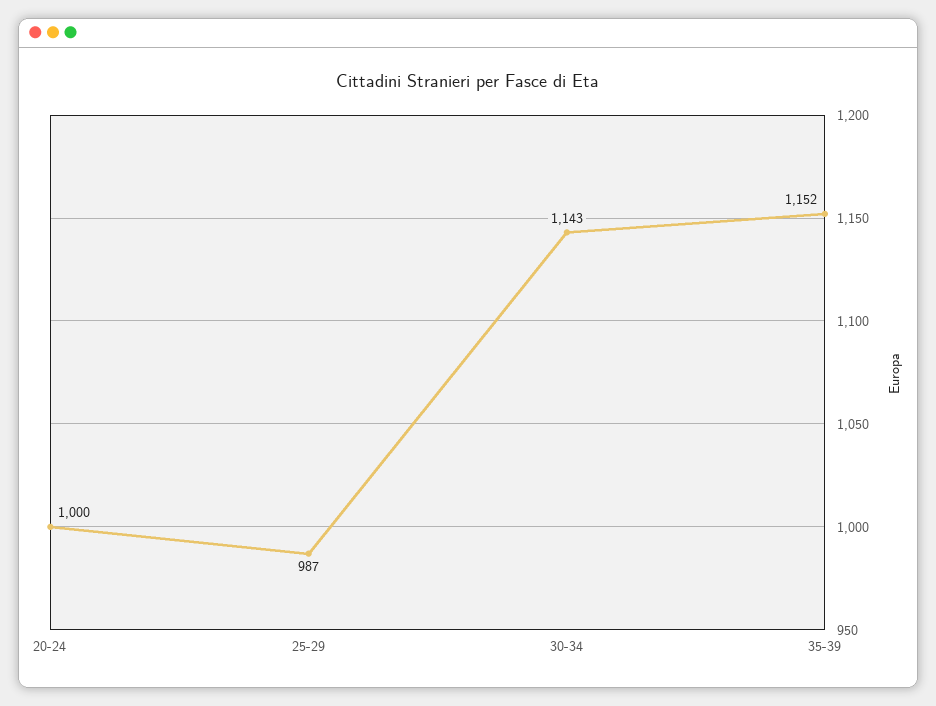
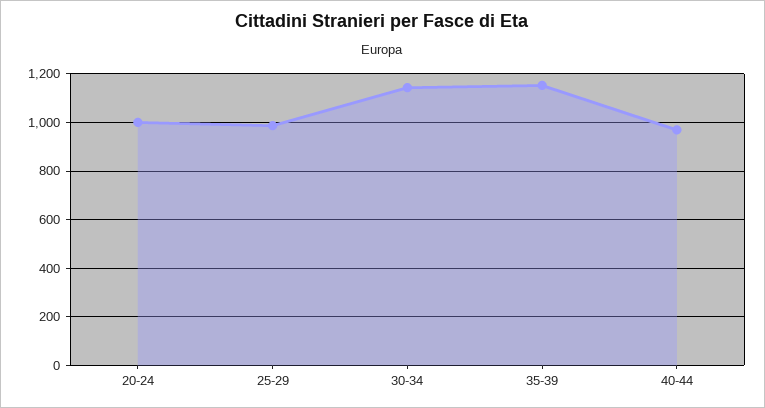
40-44: none -> 975

